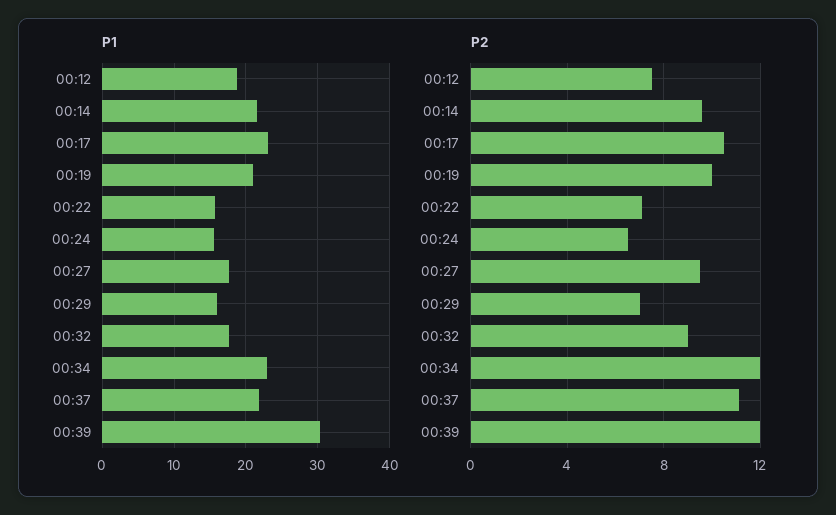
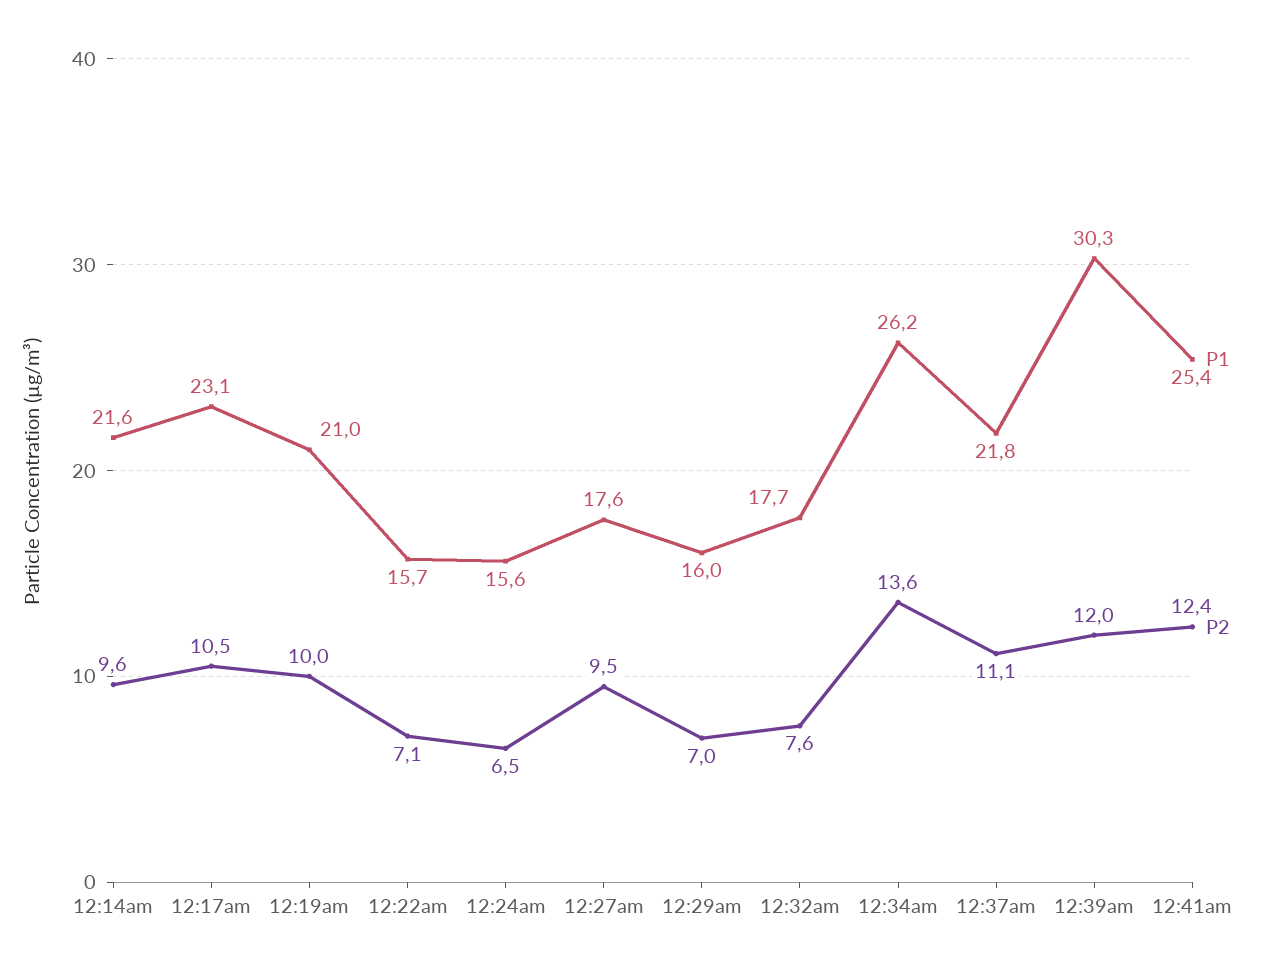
P1, 00:12: 19 -> none
P1, 00:34: 23 -> 26.2
P2, 00:12: 7.5 -> none
P2, 00:32: 9 -> 7.6
P2, 00:34: 12 -> 13.6
P1, 12:41am: none -> 25.4
P2, 12:41am: none -> 12.4

